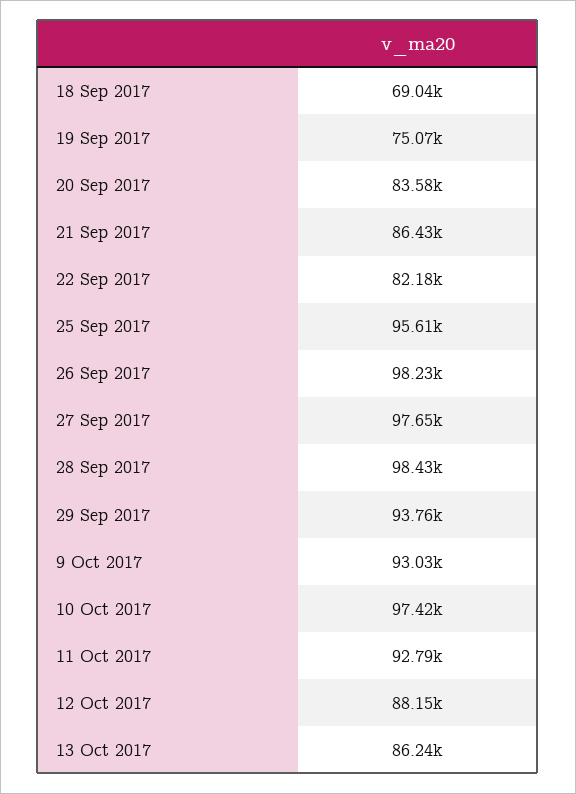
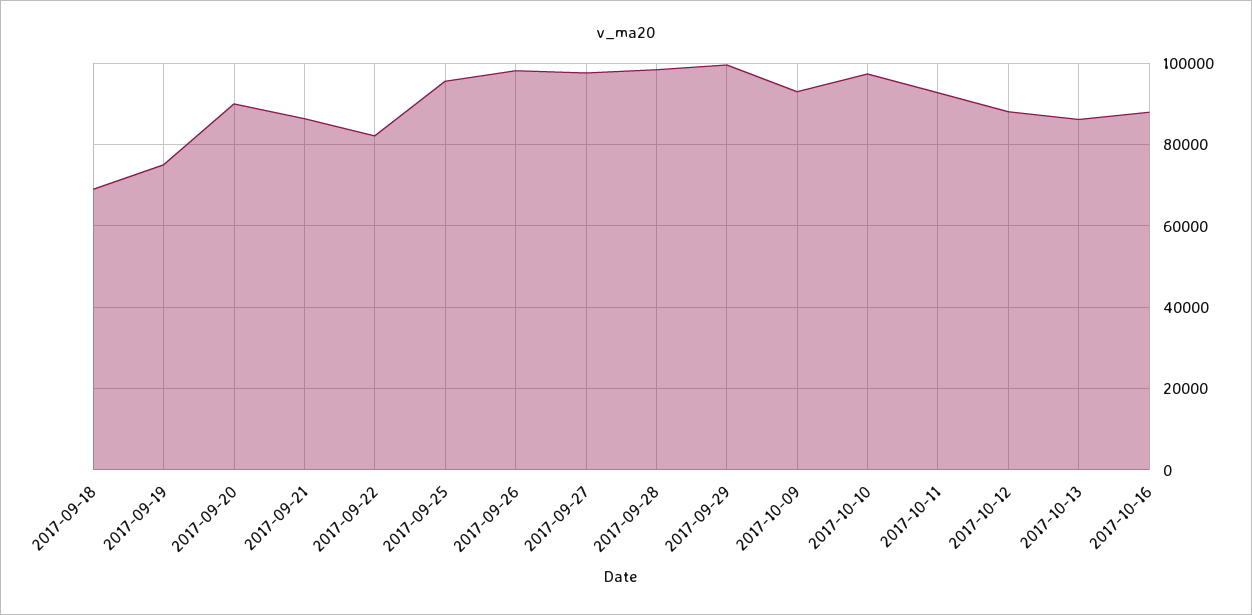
20 Sep 2017: 83580 -> 90000
29 Sep 2017: 93760 -> 100000
2017-10-16: none -> 88000

